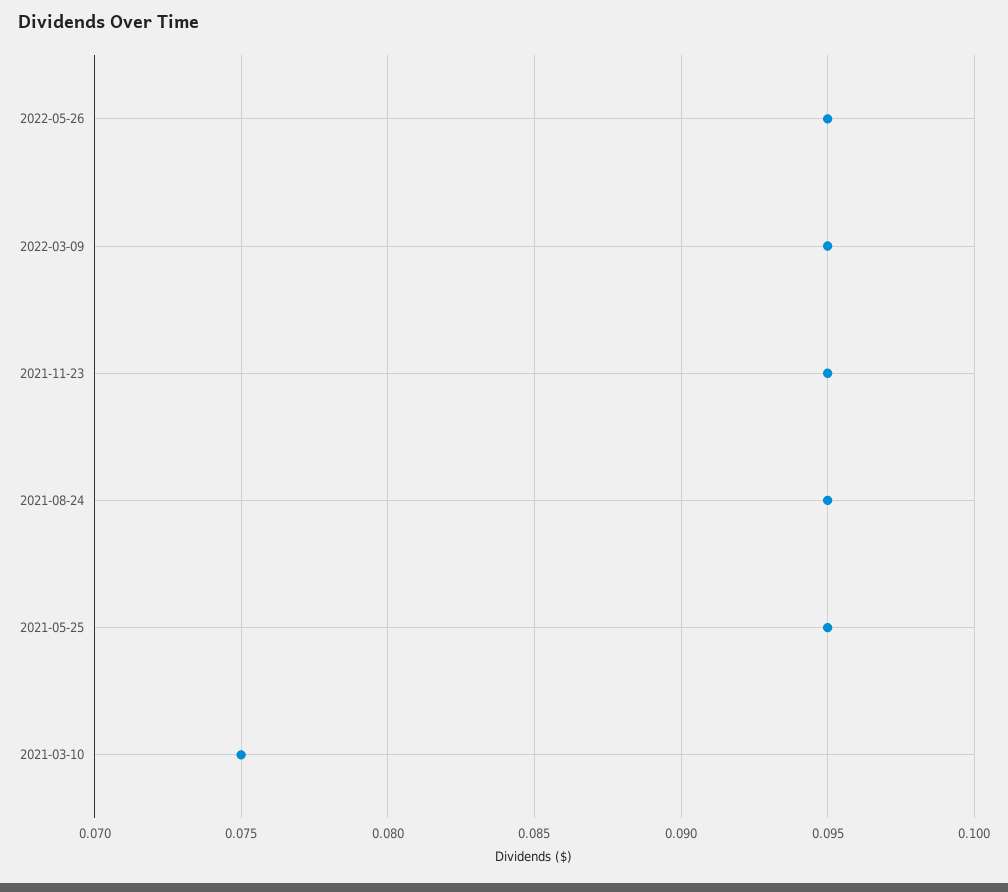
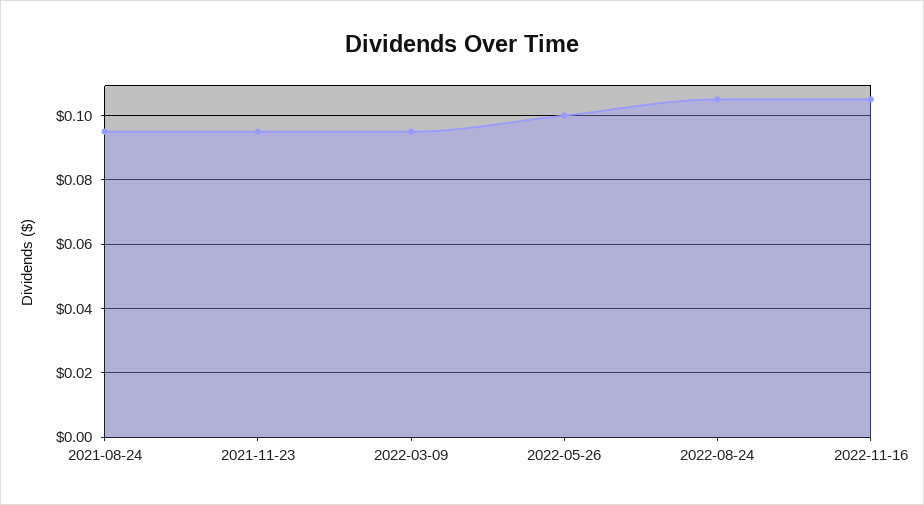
2022-05-26: 0.095 -> 0.1
2021-05-25: 0.095 -> none
2021-03-10: 0.075 -> none
2022-08-24: none -> 0.105
2022-11-16: none -> 0.105

